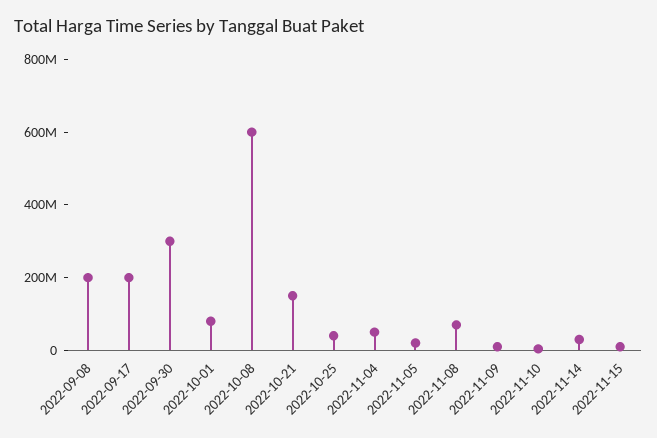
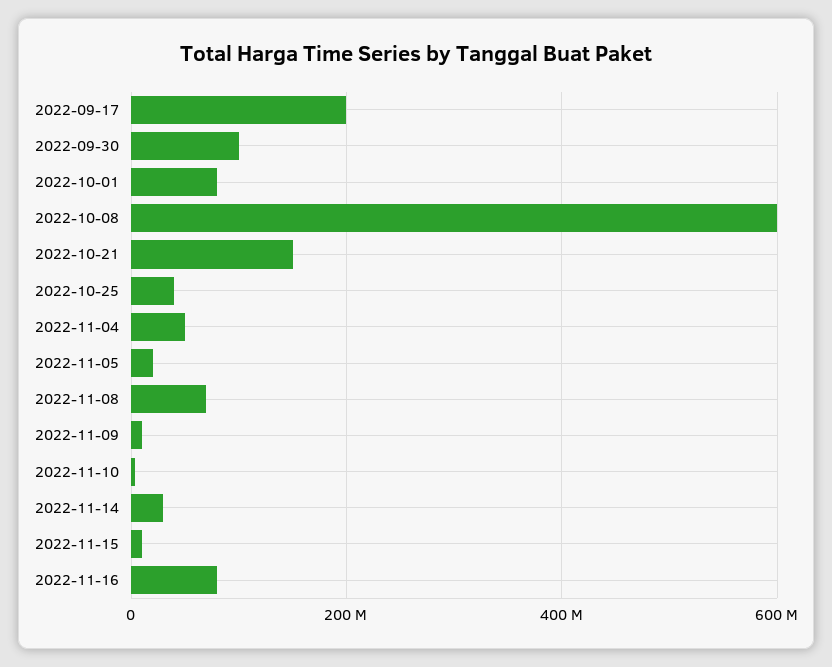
2022-09-08: 200000000 -> none
2022-09-30: 300000000 -> 100000000
2022-11-16: none -> 80000000

